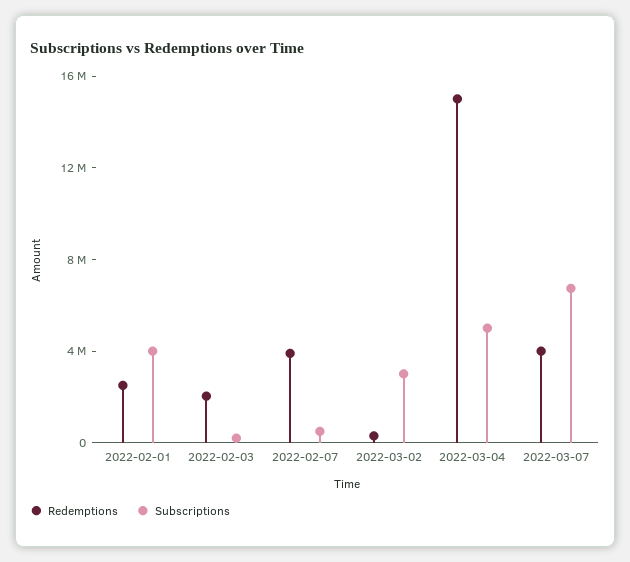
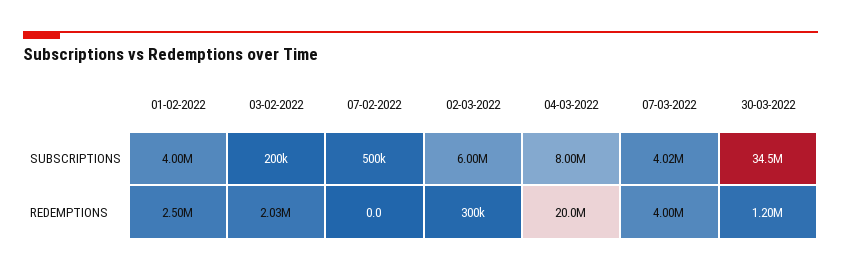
Redemptions, 2022-02-07: 4000000 -> 0
Subscriptions, 2022-03-02: 3000000 -> 6000000
Redemptions, 2022-03-04: 15000000 -> 20000000
Subscriptions, 2022-03-04: 5000000 -> 8000000
Subscriptions, 2022-03-07: 7000000 -> 4020000
Subscriptions, 30-03-2022: none -> 34500000
Redemptions, 30-03-2022: none -> 1200000

